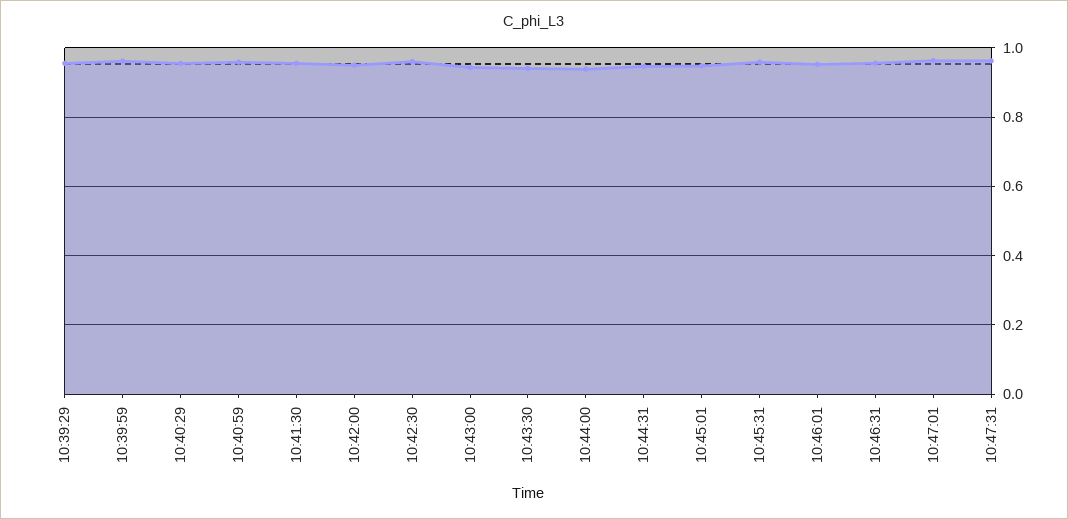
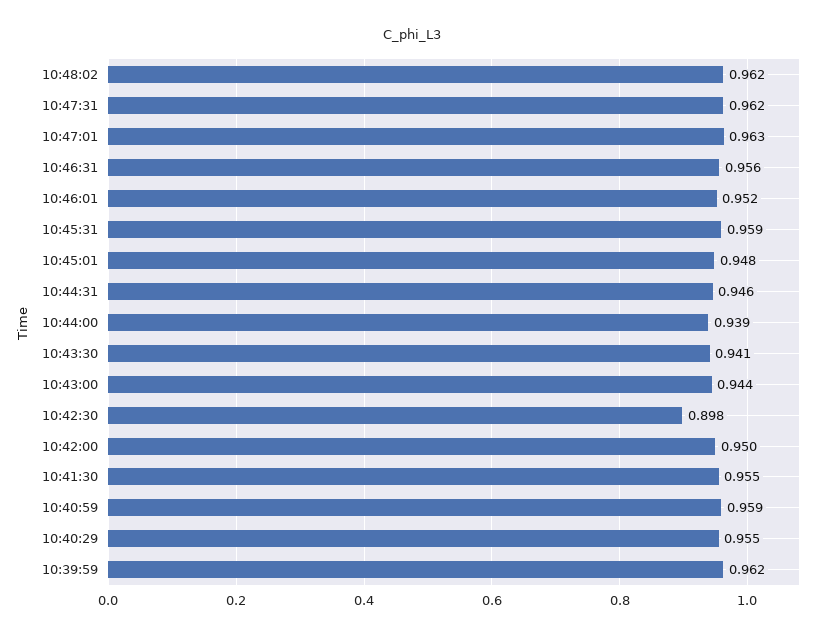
10:39:29: 0.96 -> none
10:42:30: 0.96 -> 0.898
10:48:02: none -> 0.962

